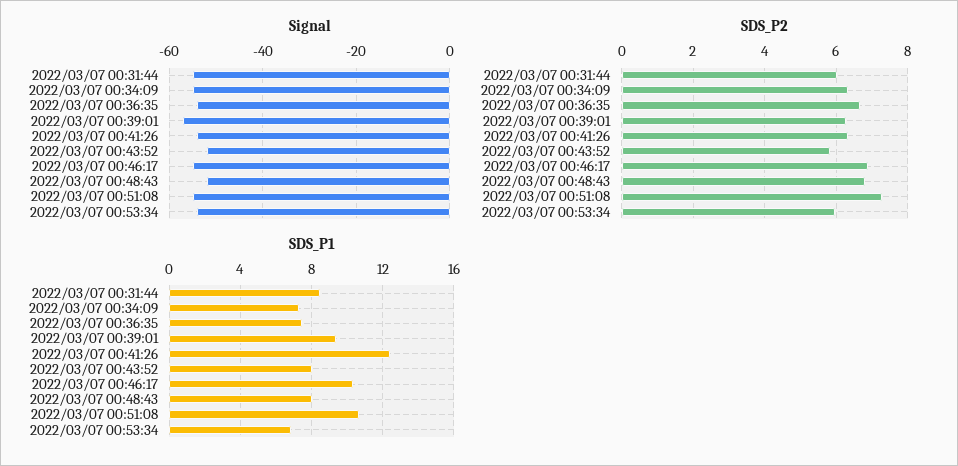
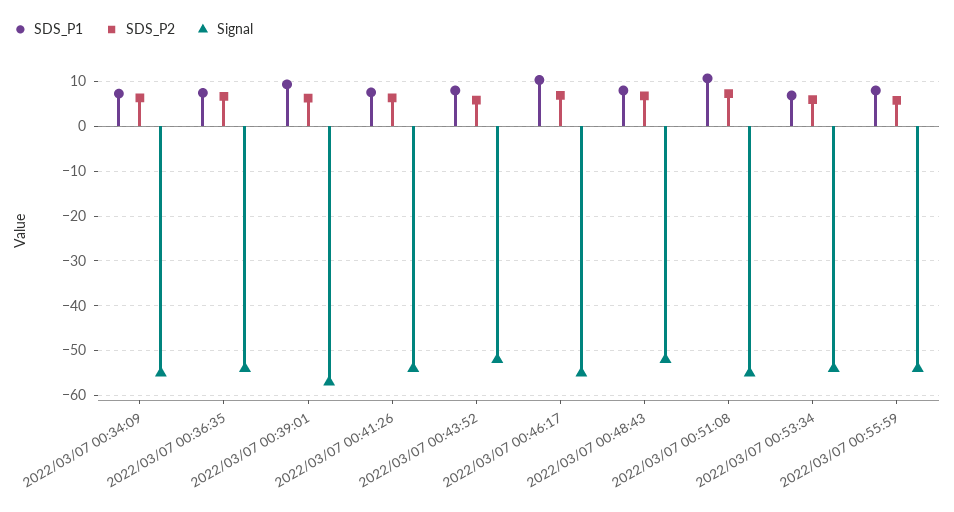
Signal, 2022/03/07 00:31:44: -55 -> none
SDS_P2, 2022/03/07 00:31:44: 6 -> none
SDS_P1, 2022/03/07 00:31:44: 8.5 -> none
SDS_P1, 2022/03/07 00:41:26: 12.5 -> 8
SDS_P1, 2022/03/07 00:55:59: none -> 8
SDS_P2, 2022/03/07 00:55:59: none -> 6
Signal, 2022/03/07 00:55:59: none -> -54

